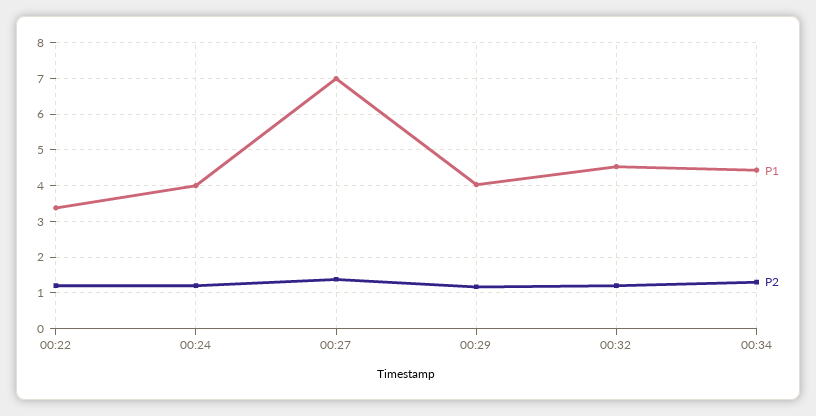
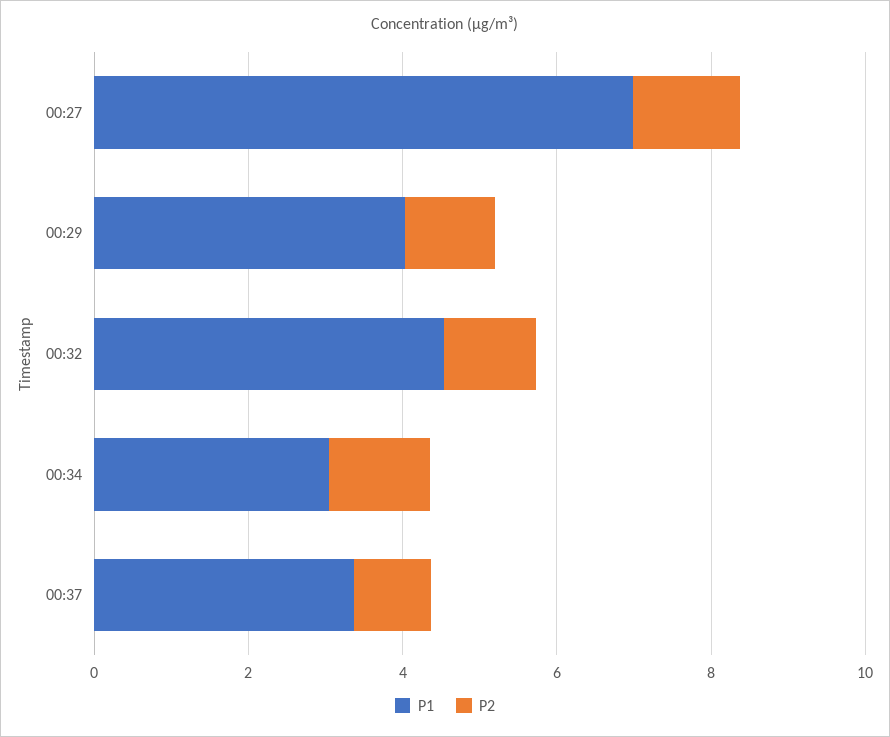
P1, 00:22: 3.4 -> none
P2, 00:22: 1.2 -> none
P1, 00:24: 4 -> none
P2, 00:24: 1.2 -> none
P1, 00:34: 4.4 -> 3
P1, 00:37: none -> 3.5
P2, 00:37: none -> 1

